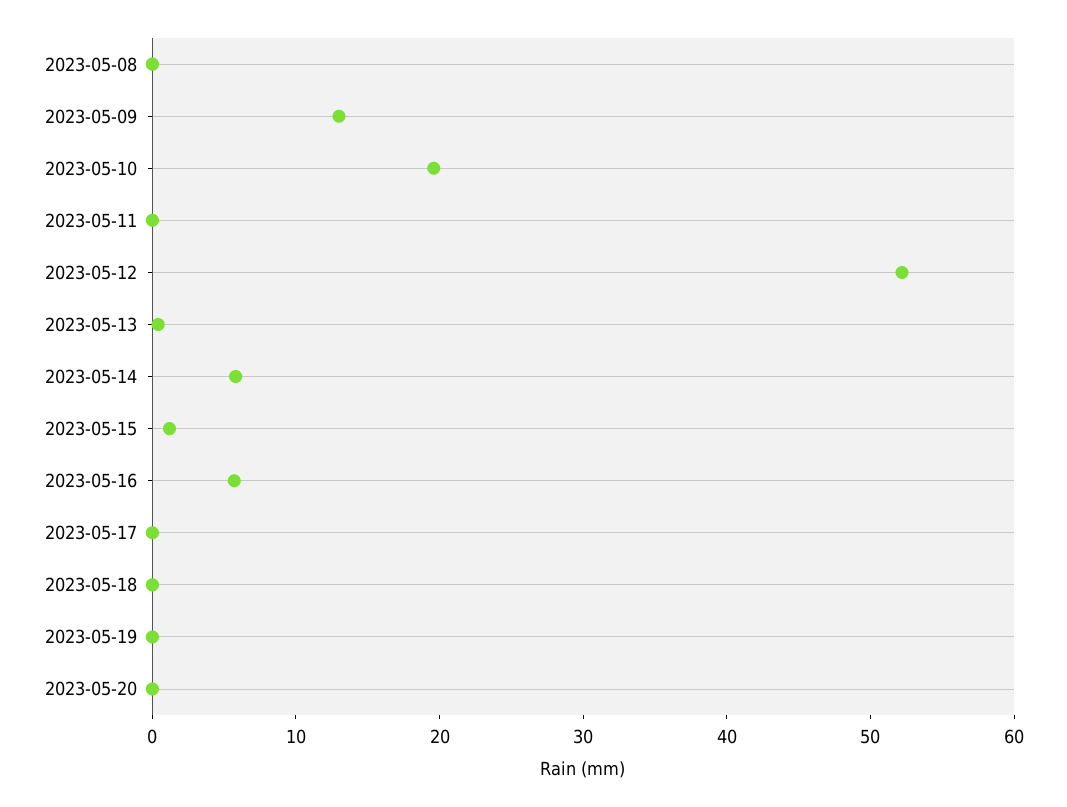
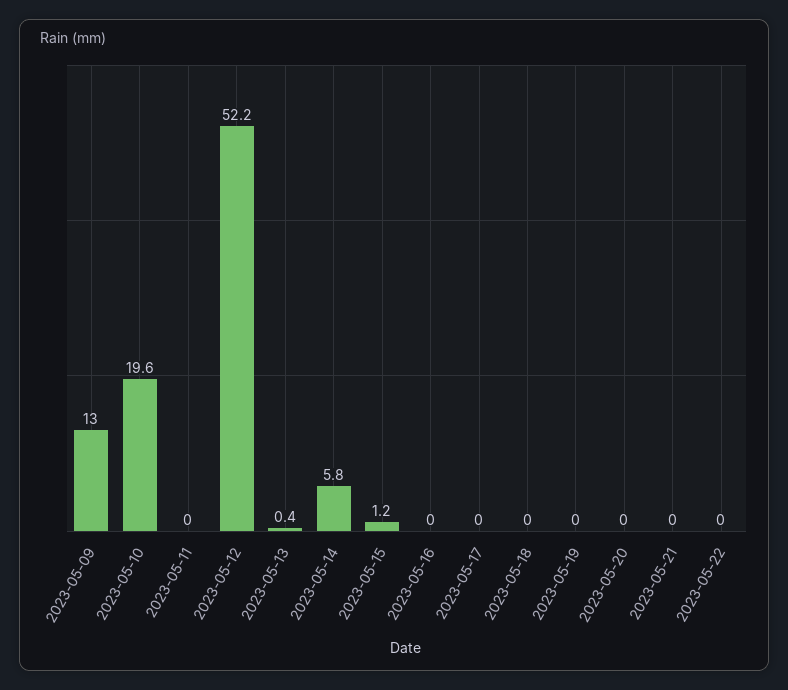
2023-05-08: 0 -> none
2023-05-16: 6 -> 0
2023-05-21: none -> 0
2023-05-22: none -> 0

